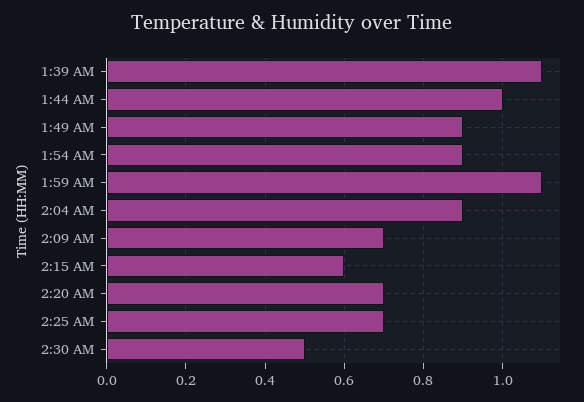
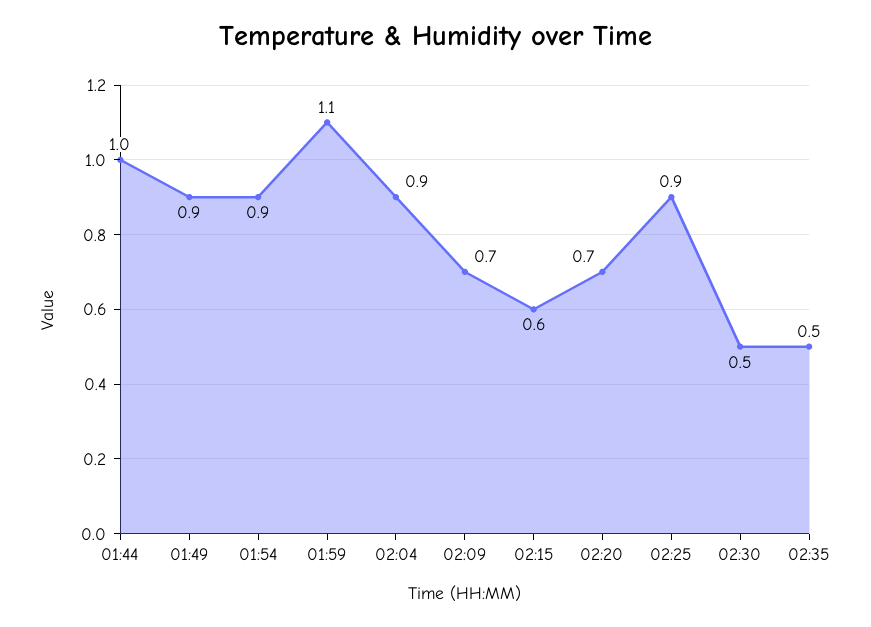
1:39 AM: 1.1 -> none
2:25 AM: 0.7 -> 0.9
02:35: none -> 0.5

